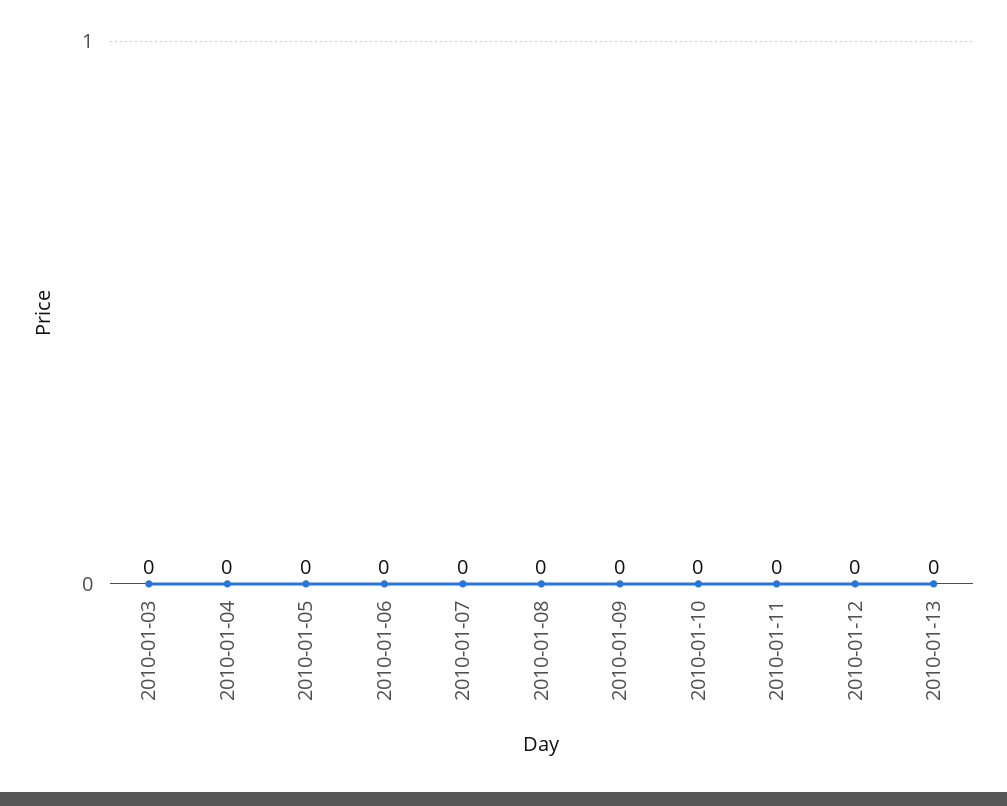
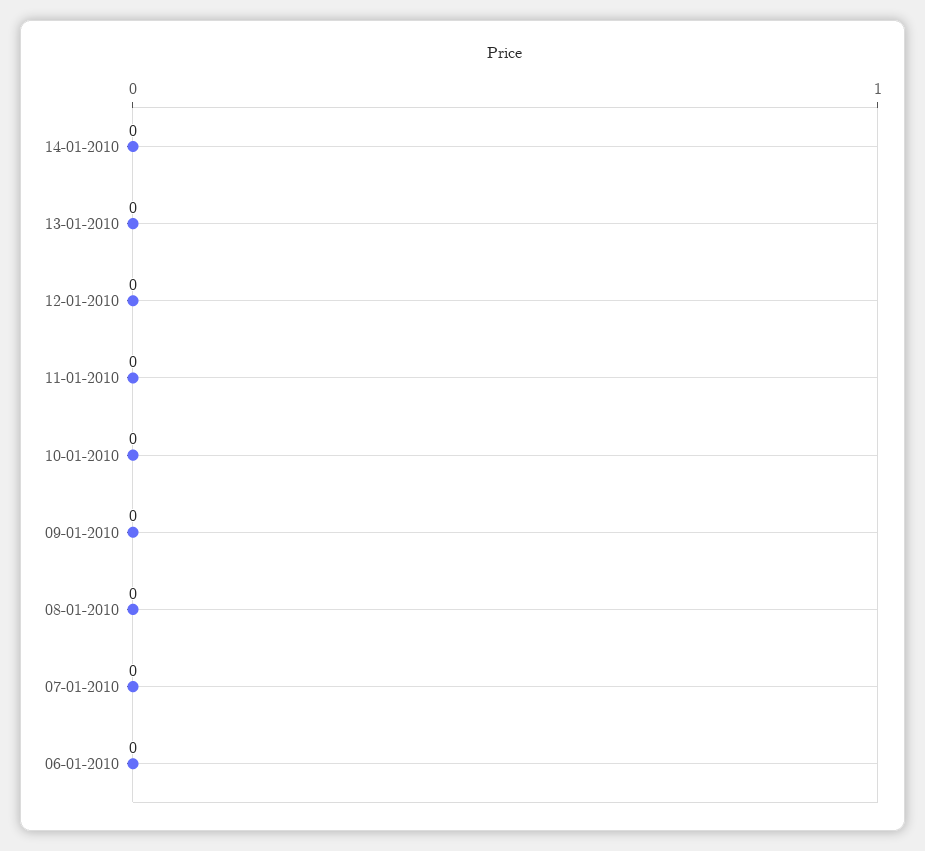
2010-01-03: 0 -> none
2010-01-04: 0 -> none
2010-01-05: 0 -> none
14-01-2010: none -> 0

